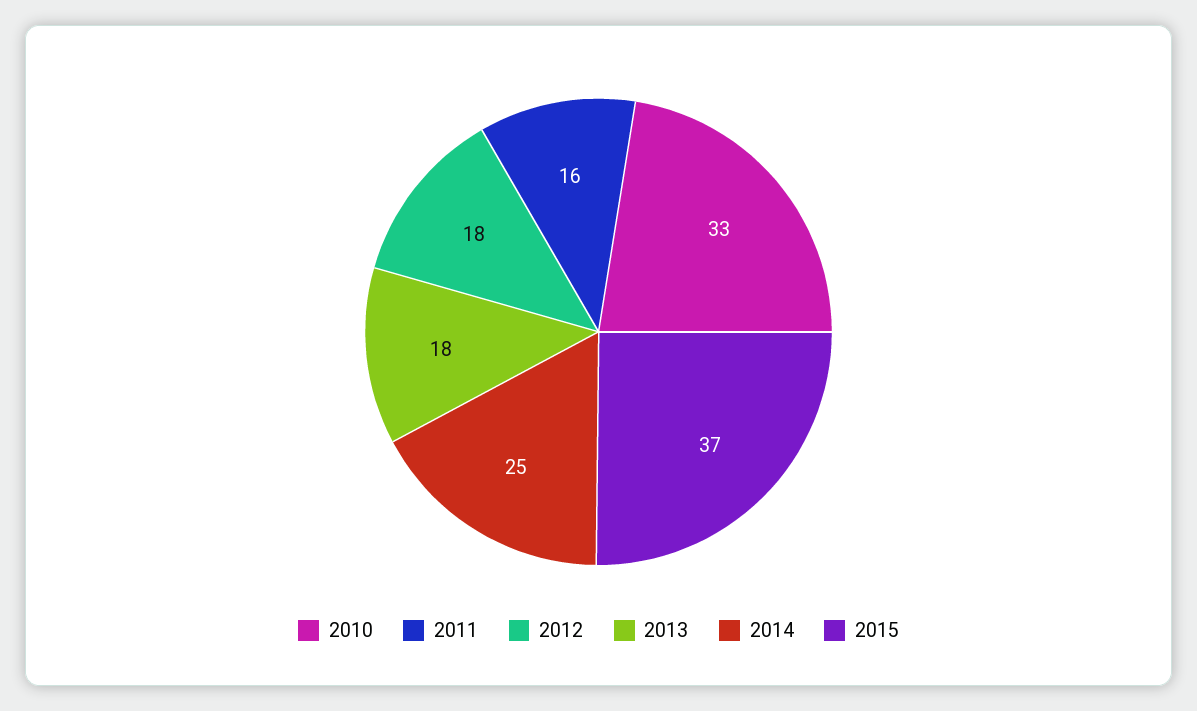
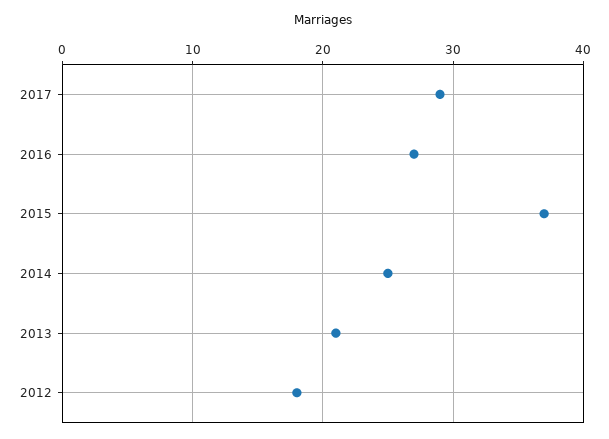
2010: 33 -> none
2011: 16 -> none
2013: 18 -> 21
2017: none -> 29
2016: none -> 27

